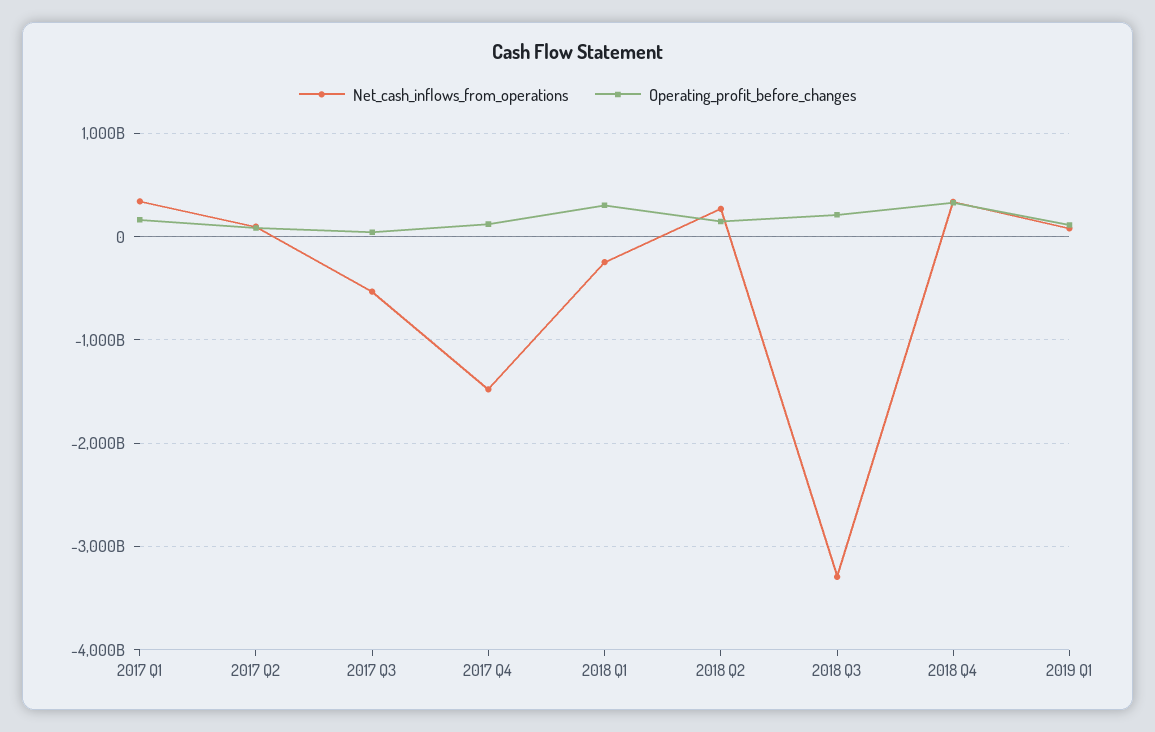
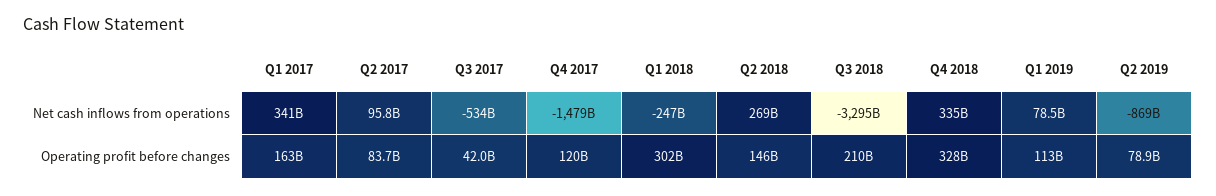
Net_cash_inflows_from_operations, Q2 2019: none -> -869000000000
Operating_profit_before_changes, Q2 2019: none -> 78900000000

